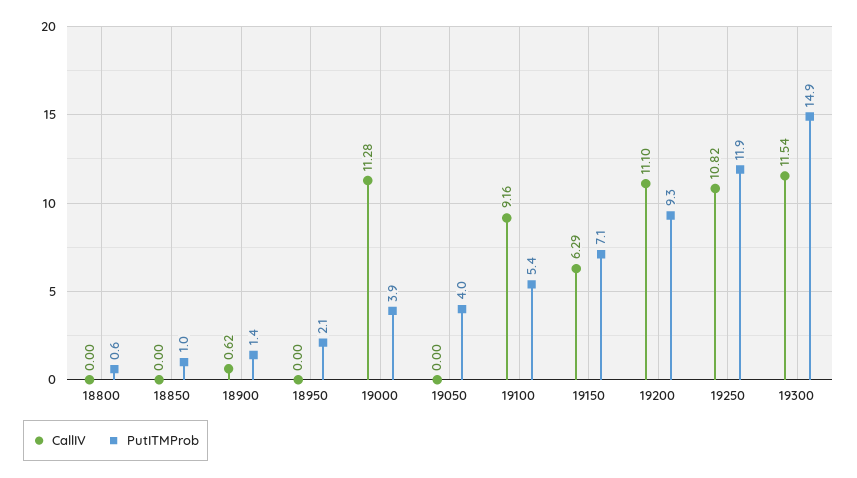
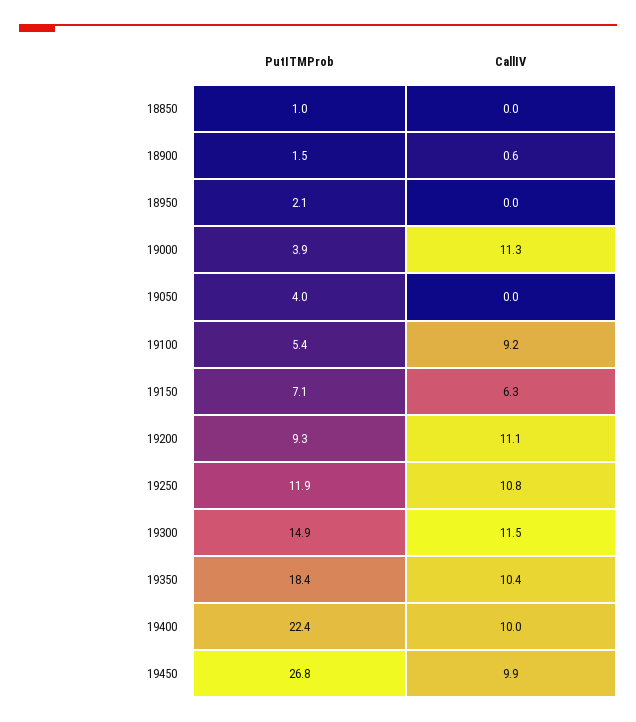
CallIV, 18800: 0 -> none
PutITMProb, 18800: 0.6 -> none
PutITMProb, 18900: 1.4 -> 1.5
PutITMProb, 19350: none -> 18.4
CallIV, 19350: none -> 10.4
PutITMProb, 19400: none -> 22.4
CallIV, 19400: none -> 10
PutITMProb, 19450: none -> 26.8
CallIV, 19450: none -> 9.9

